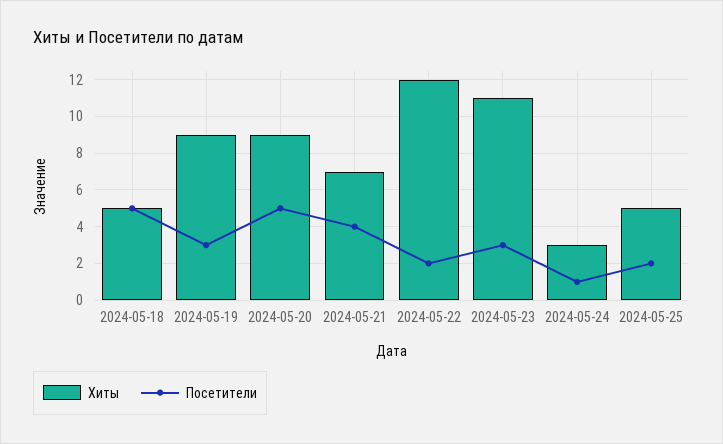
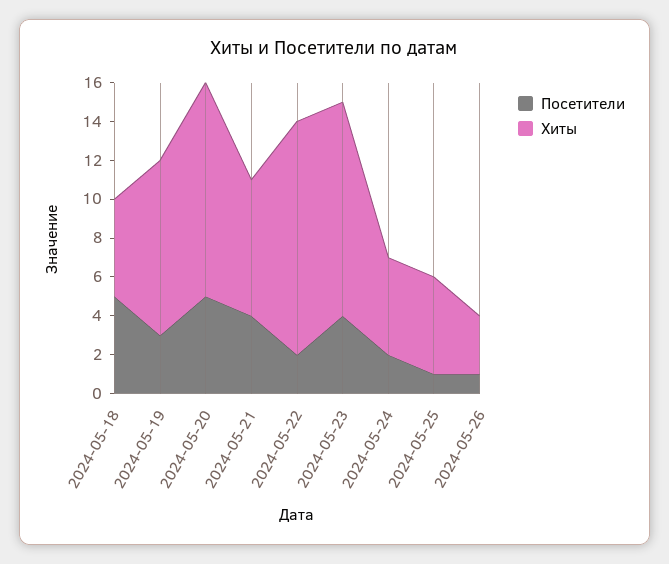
Хиты, 2024-05-20: 9 -> 11
Посетители, 2024-05-23: 3 -> 4
Хиты, 2024-05-24: 3 -> 5
Посетители, 2024-05-24: 1 -> 2
Посетители, 2024-05-25: 2 -> 1
Посетители, 2024-05-26: none -> 1
Хиты, 2024-05-26: none -> 3

